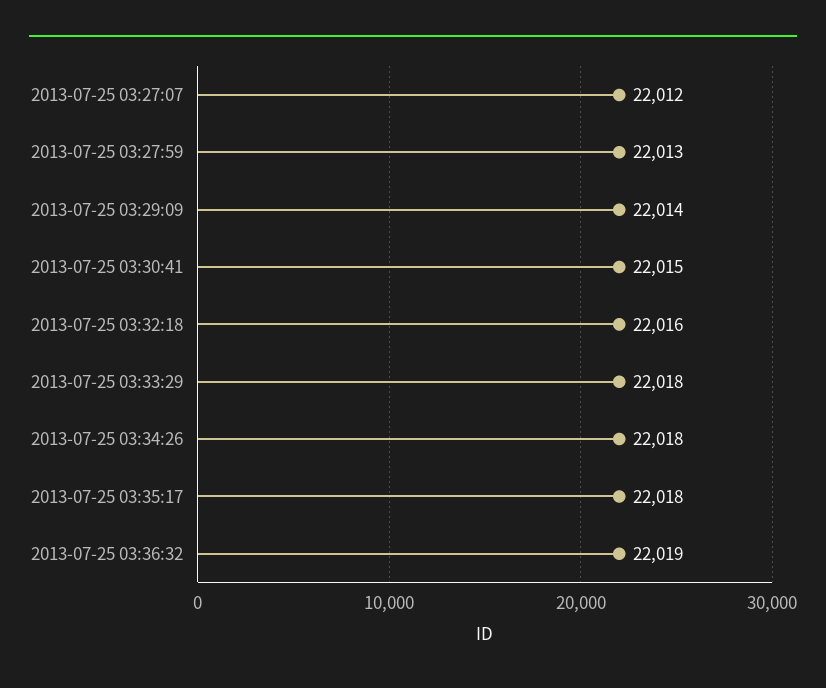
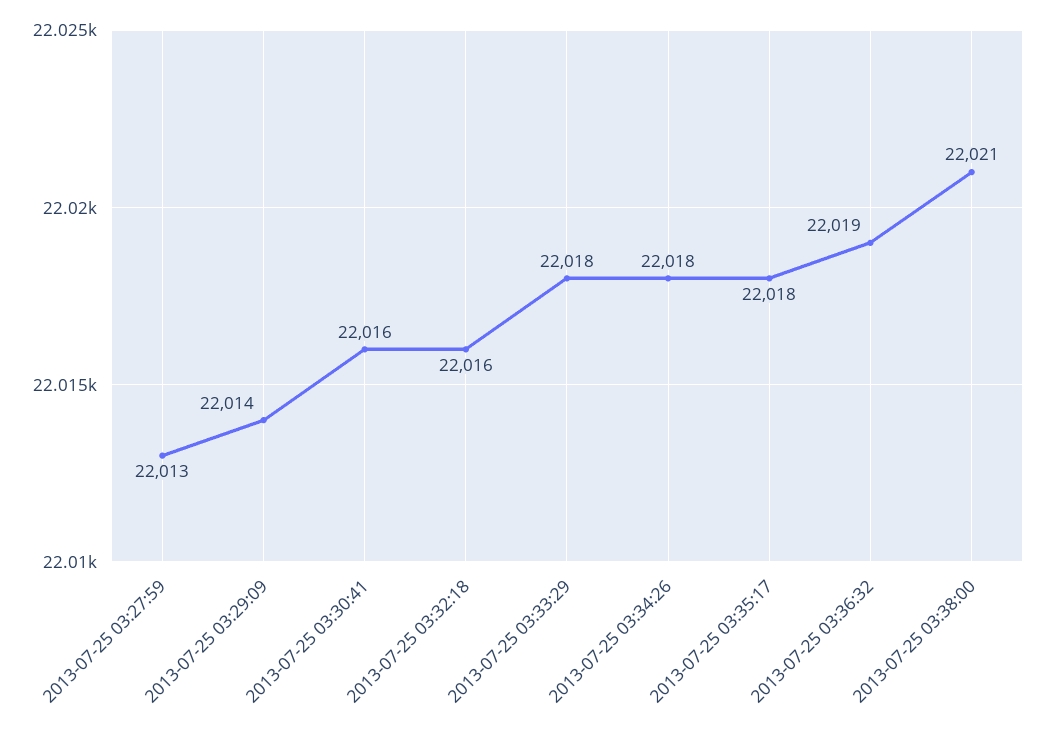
2013-07-25 03:27:07: 22012 -> none
2013-07-25 03:30:41: 22015 -> 22016
2013-07-25 03:38:00: none -> 22021

